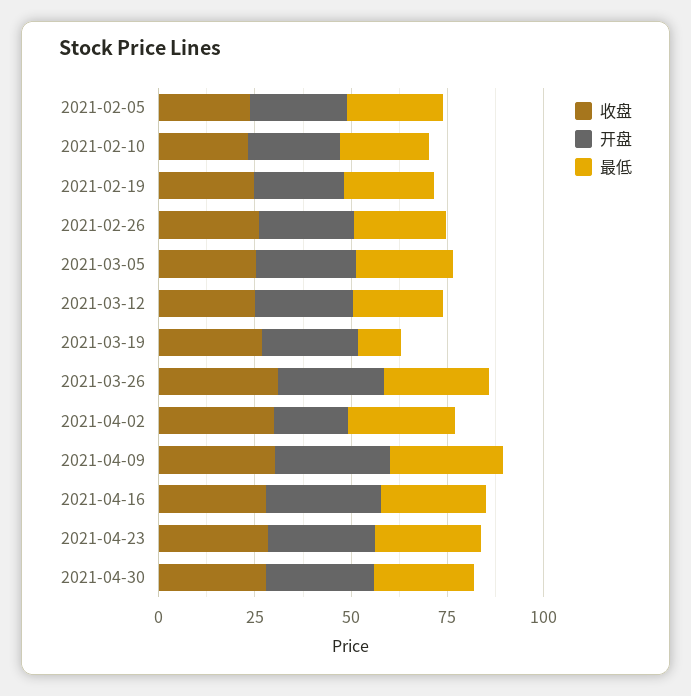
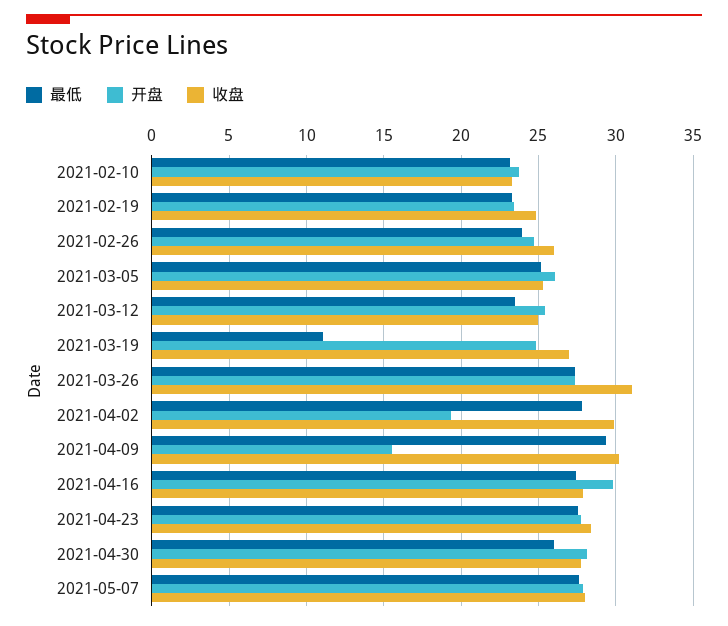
收盘, 2021-02-05: 25 -> none
开盘, 2021-02-05: 25 -> none
最低, 2021-02-05: 25 -> none
开盘, 2021-04-09: 30 -> 15.5
最低, 2021-05-07: none -> 27.5
开盘, 2021-05-07: none -> 28
收盘, 2021-05-07: none -> 28

